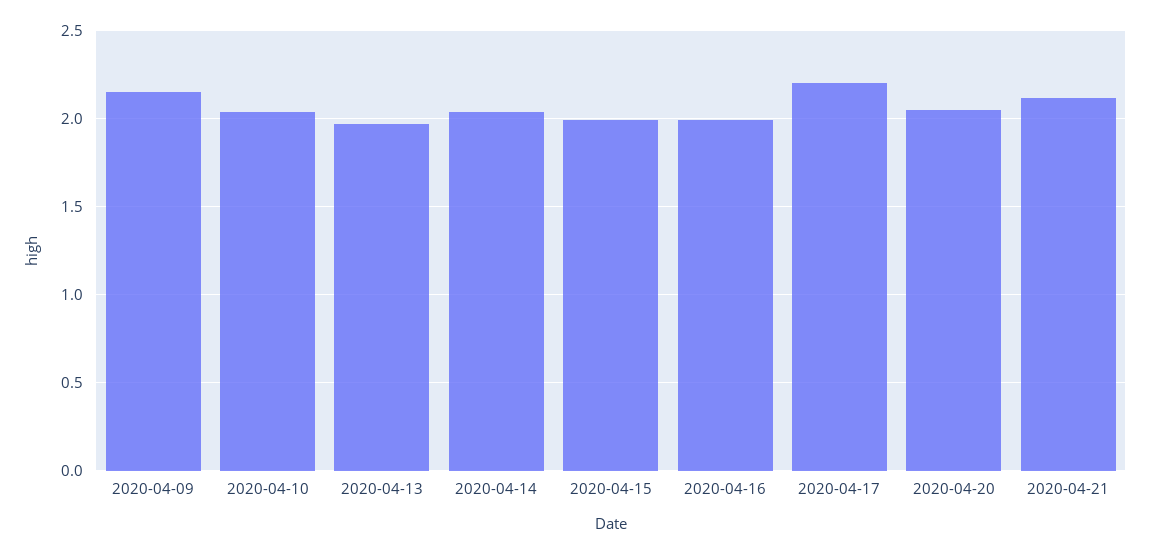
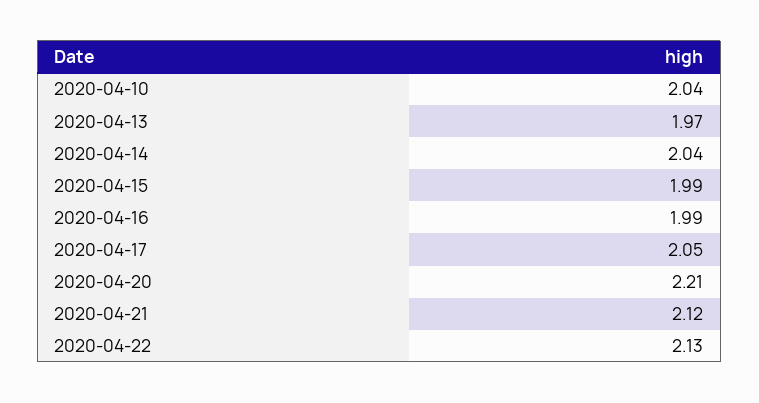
2020-04-09: 2.15 -> none
2020-04-17: 2.2 -> 2.05
2020-04-20: 2.05 -> 2.21
2020-04-22: none -> 2.13

